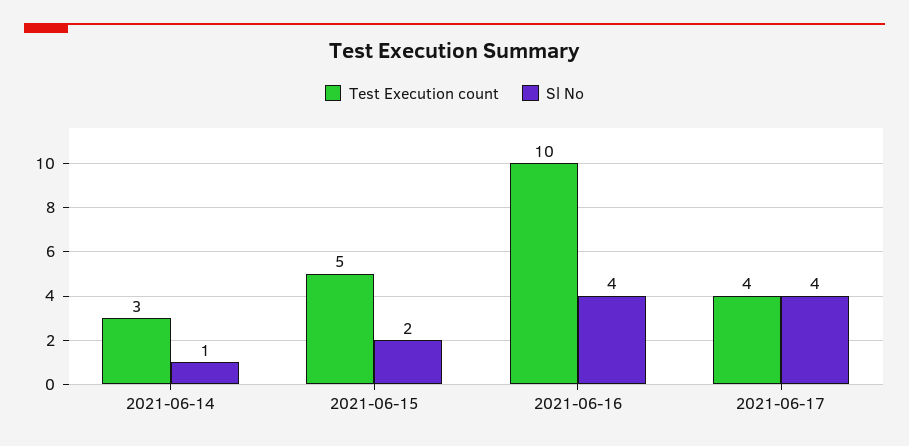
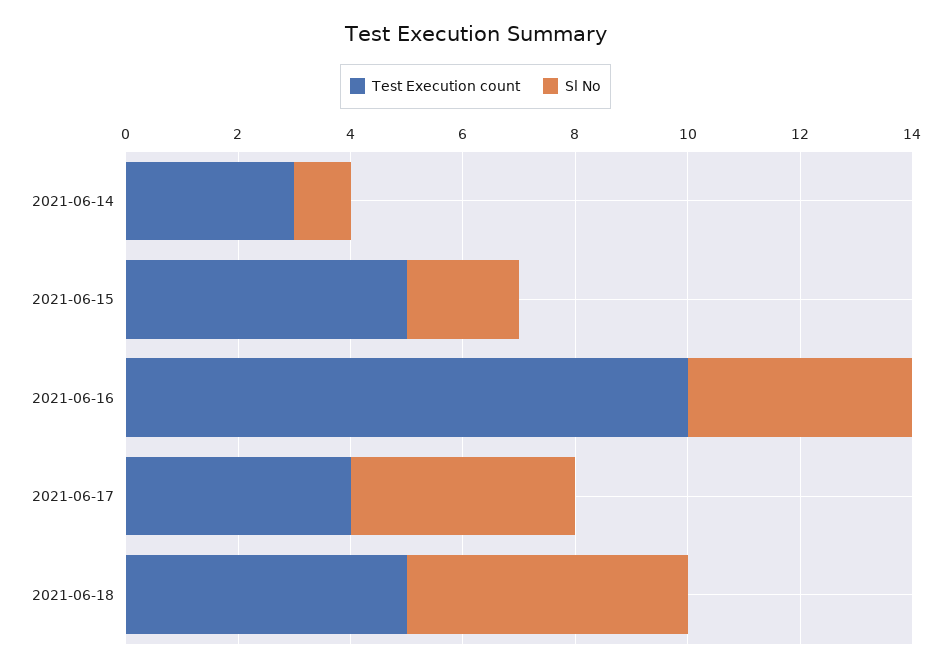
Test Execution count, 2021-06-18: none -> 5
Sl No, 2021-06-18: none -> 5

